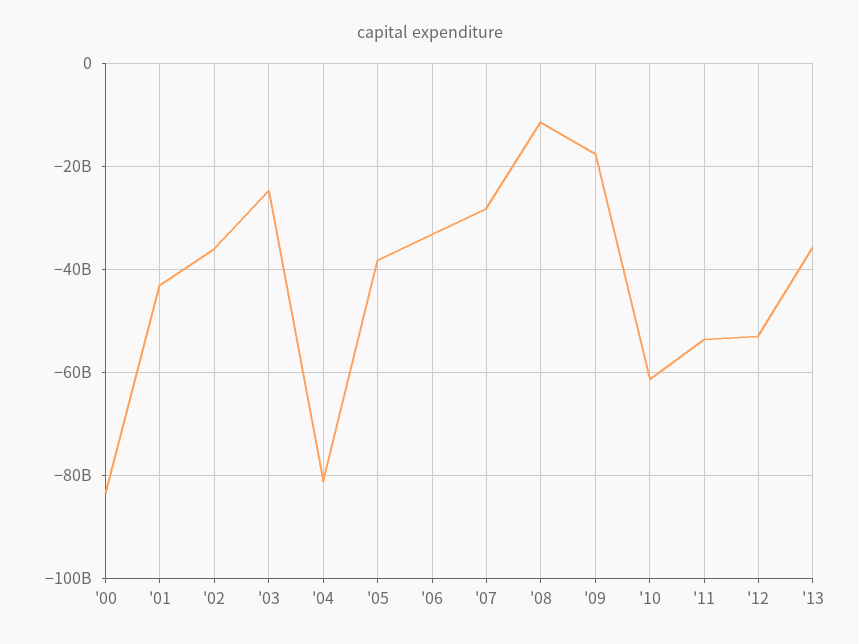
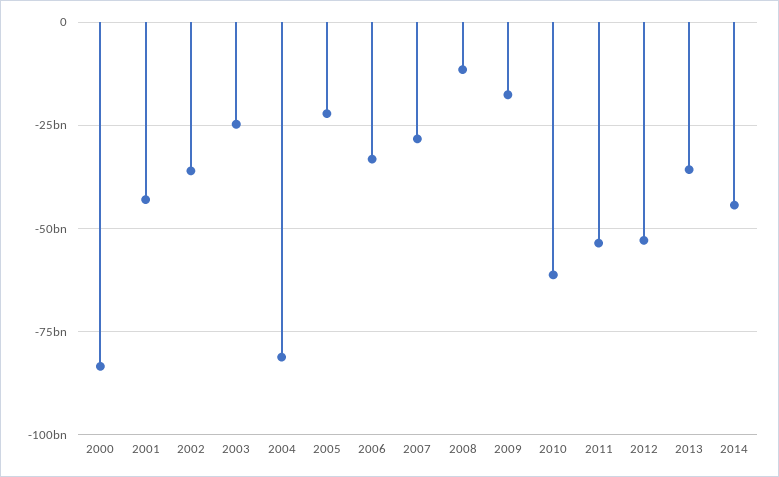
'05: -38000000000 -> -22500000000
2014: none -> -45000000000

